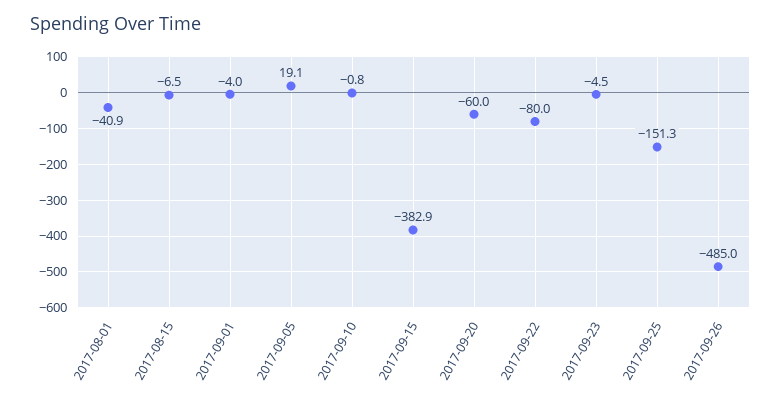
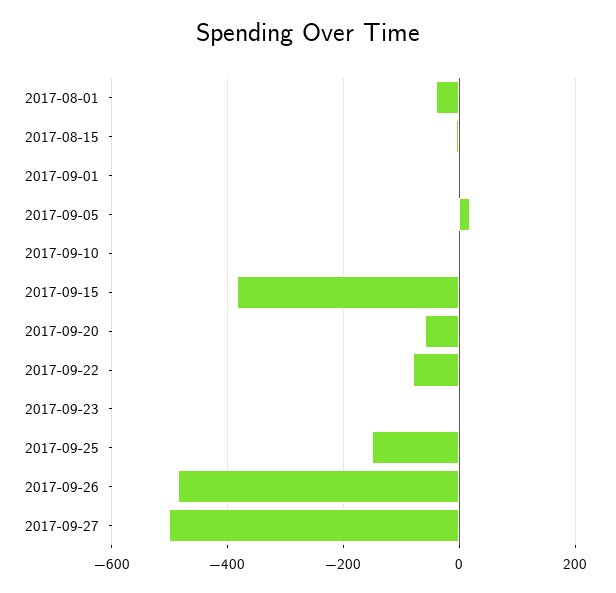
2017-09-27: none -> -500

